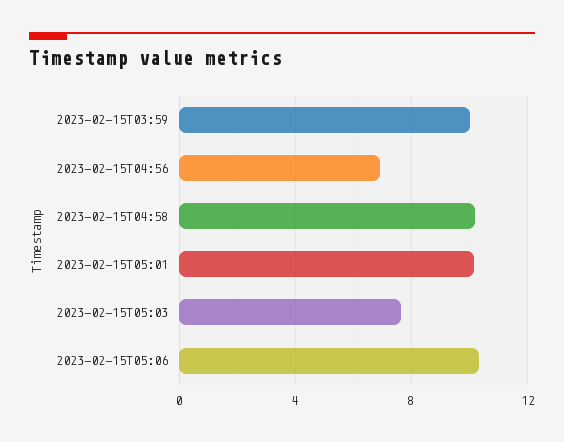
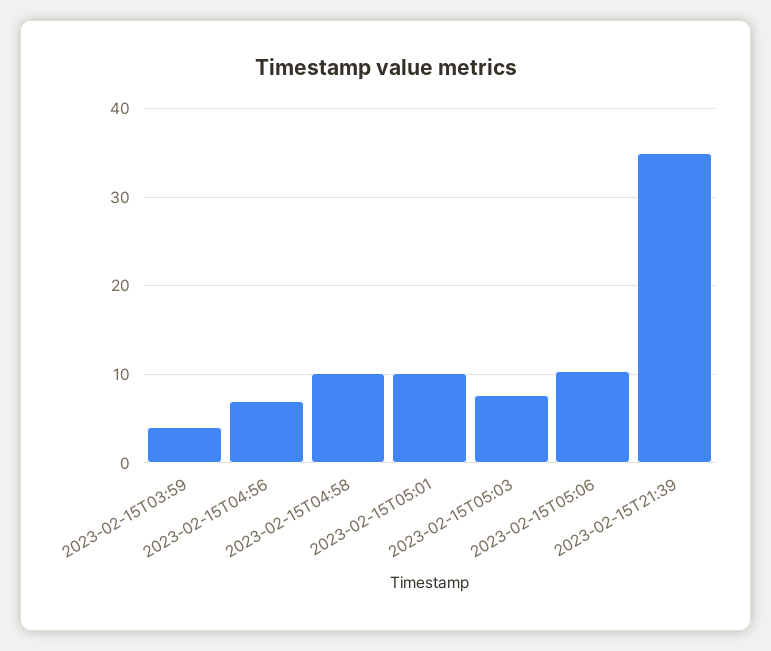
2023-02-15T03:59: 10 -> 4
2023-02-15T21:39: none -> 35

